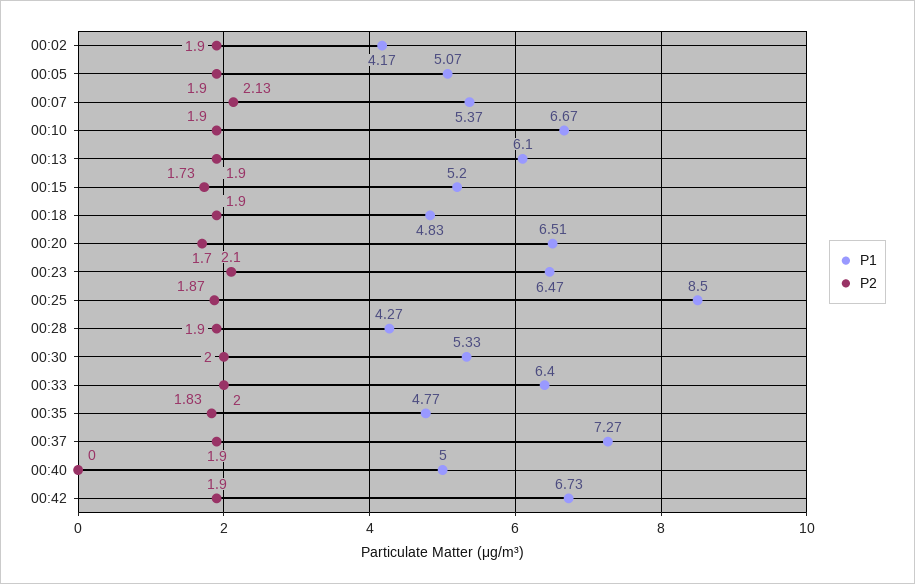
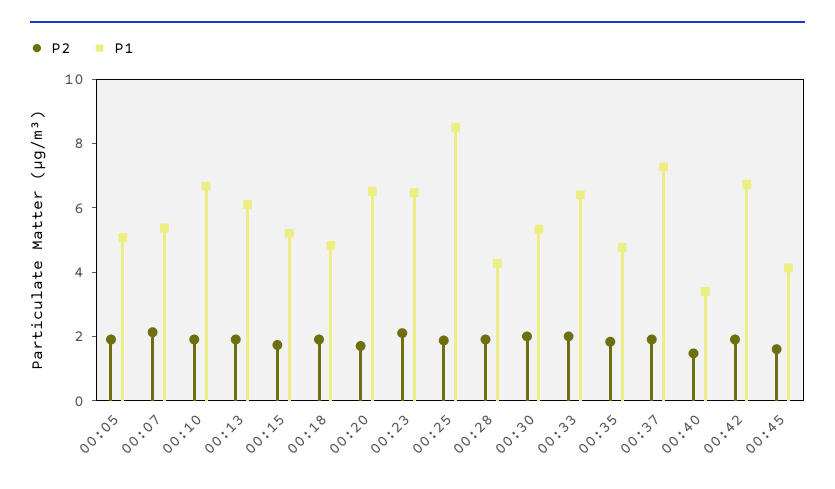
P1, 00:02: 4.17 -> none
P2, 00:02: 1.9 -> none
P1, 00:40: 5 -> 3.5
P2, 00:40: 0 -> 1.5
P2, 00:45: none -> 1.5
P1, 00:45: none -> 4

